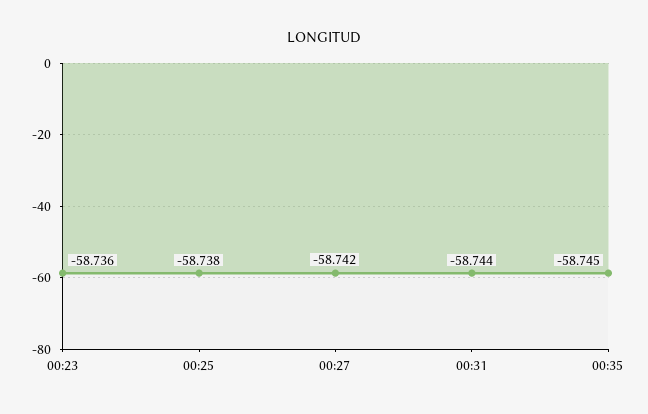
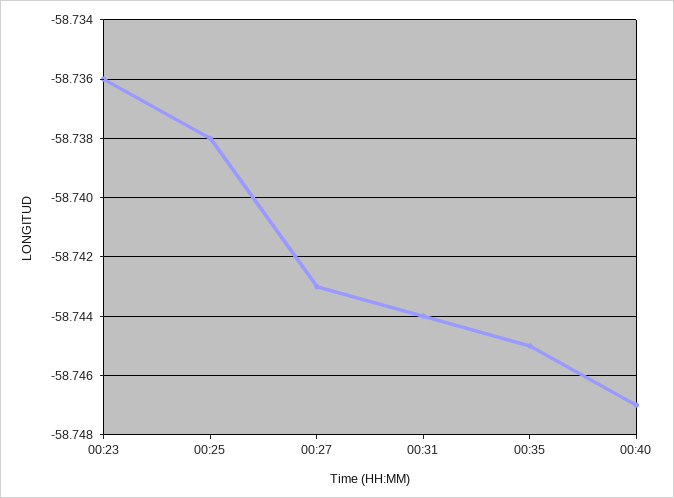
00:27: -58.742 -> -58.743
00:40: none -> -58.747

